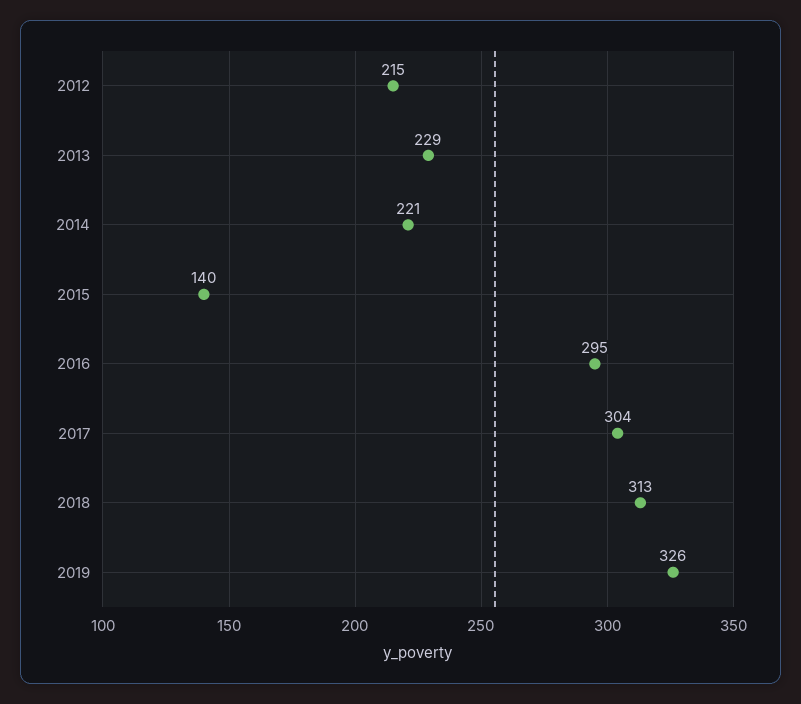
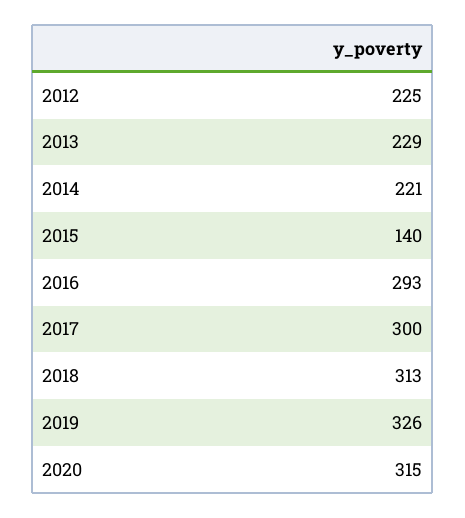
2012: 215 -> 225
2016: 295 -> 293
2017: 304 -> 300
2020: none -> 315

